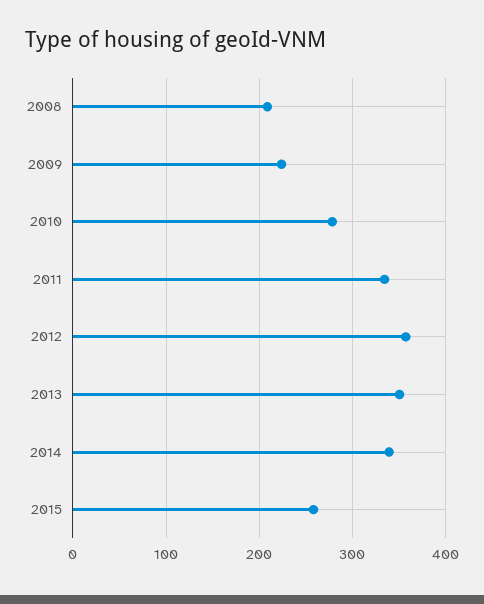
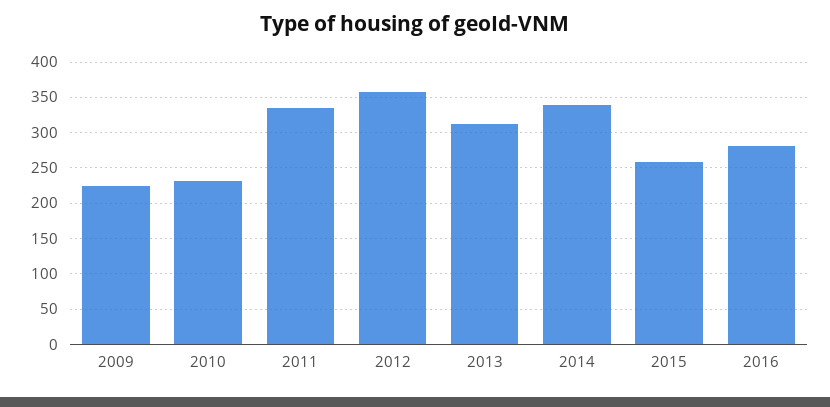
2008: 210 -> none
2010: 280 -> 230
2013: 350 -> 310
2016: none -> 280

